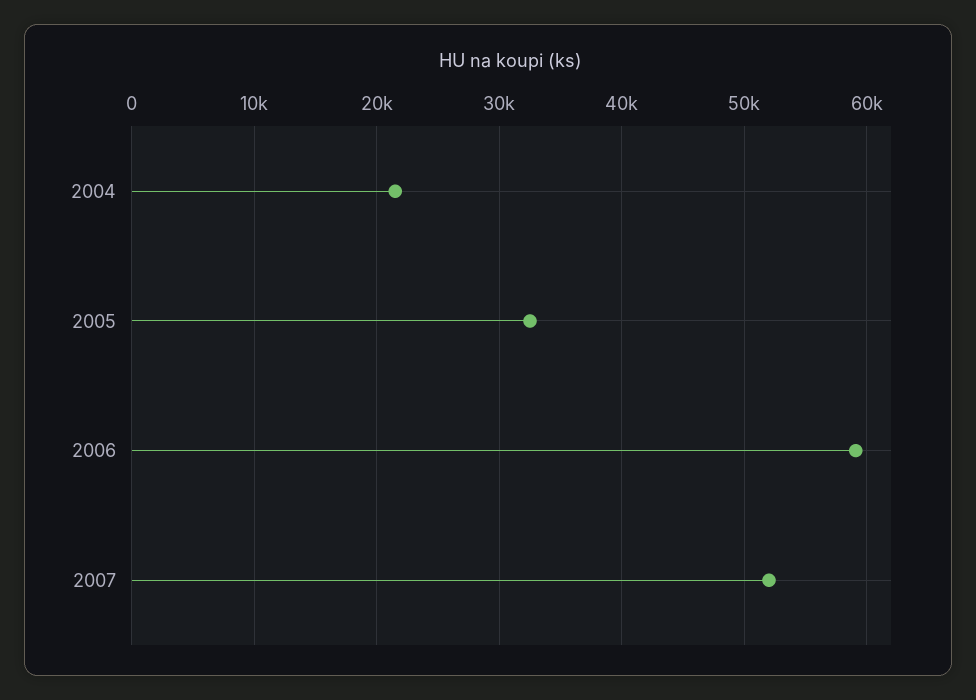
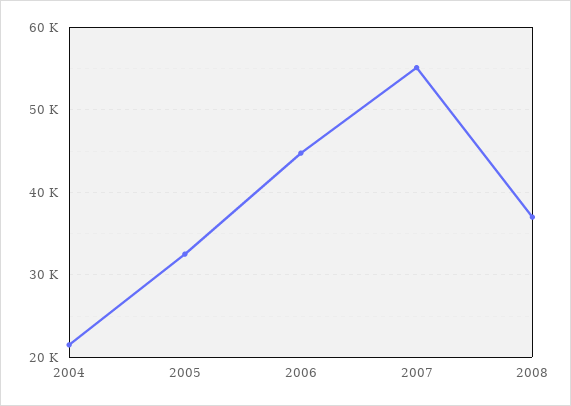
2006: 59000 -> 45000
2007: 52000 -> 55000
2008: none -> 37000

